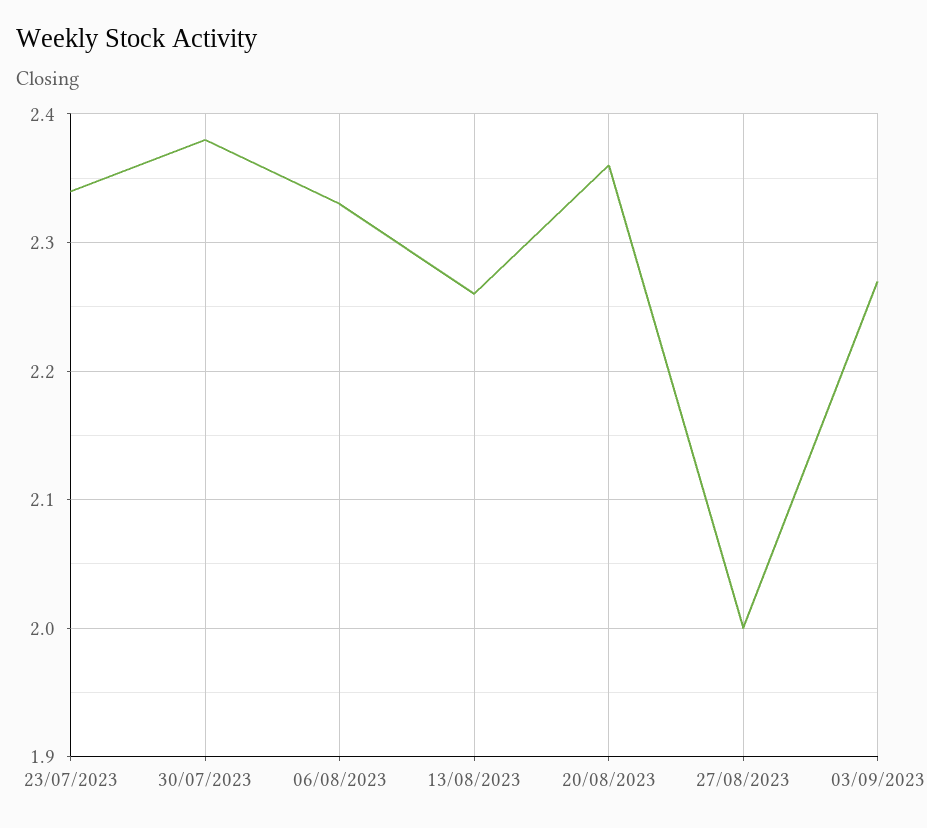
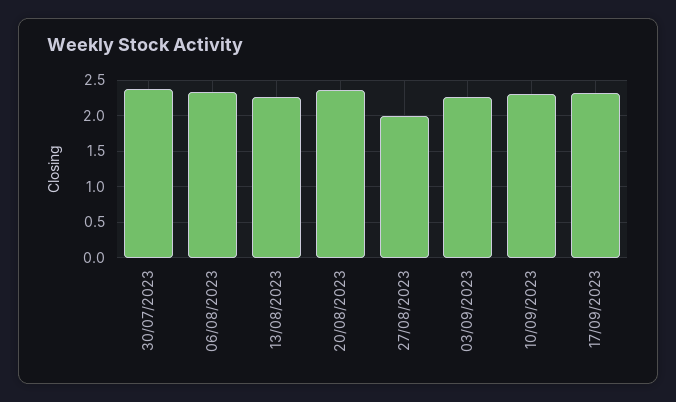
23/07/2023: 2.34 -> none
10/09/2023: none -> 2.3
17/09/2023: none -> 2.3

